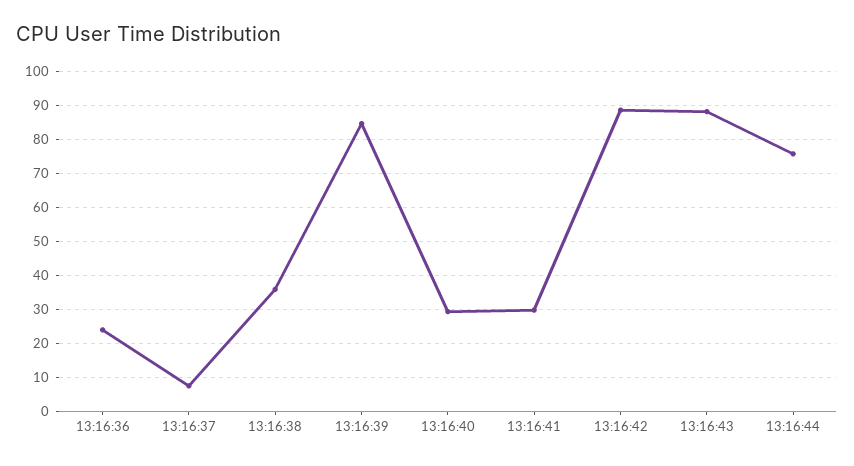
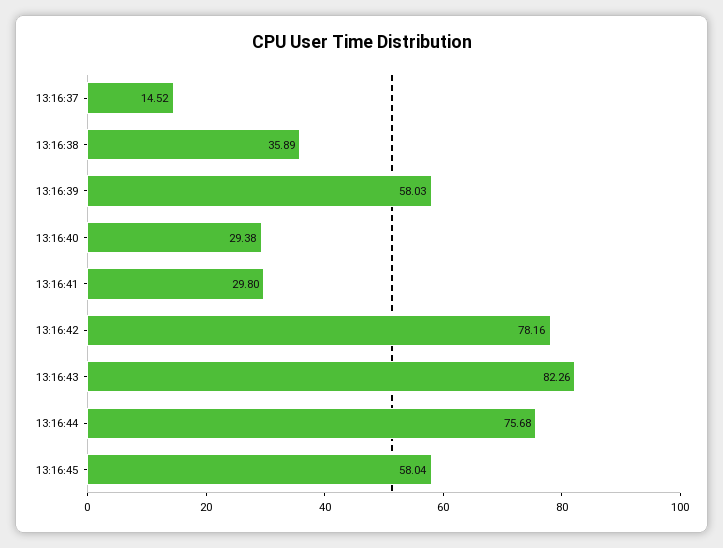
13:16:36: 24 -> none
13:16:37: 8 -> 14.52
13:16:39: 84 -> 58.03
13:16:42: 88 -> 78.16
13:16:43: 88 -> 82.26
13:16:45: none -> 58.04

